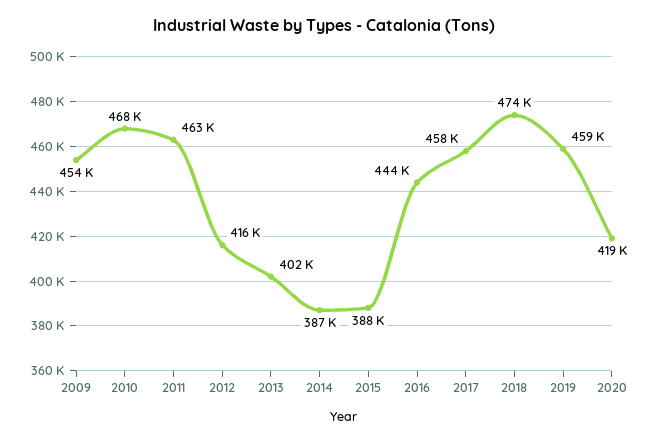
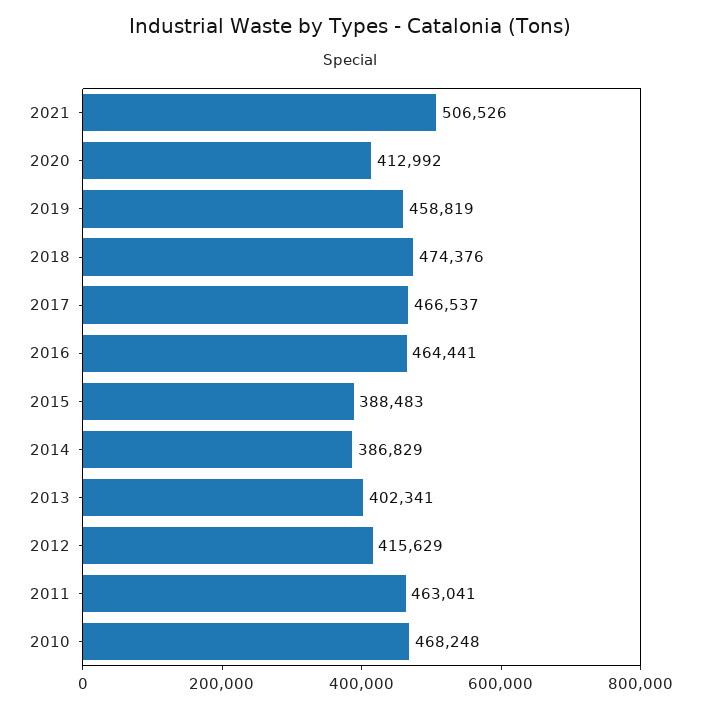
2009: 454000 -> none
2016: 444000 -> 464441
2017: 458000 -> 466537
2020: 419000 -> 412992
2021: none -> 506526

